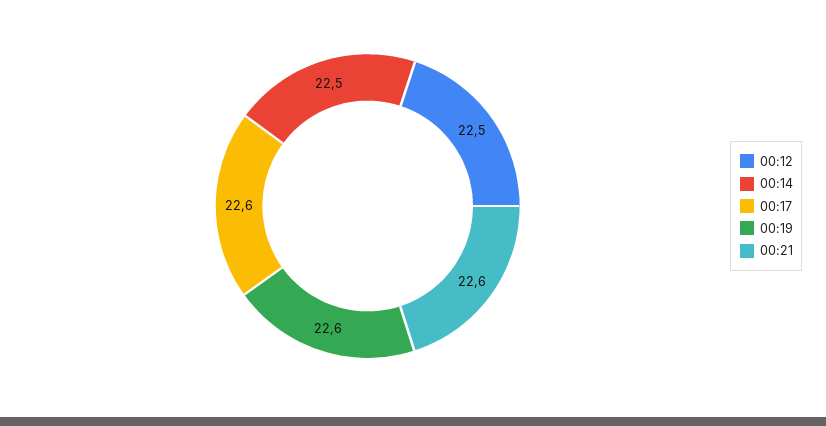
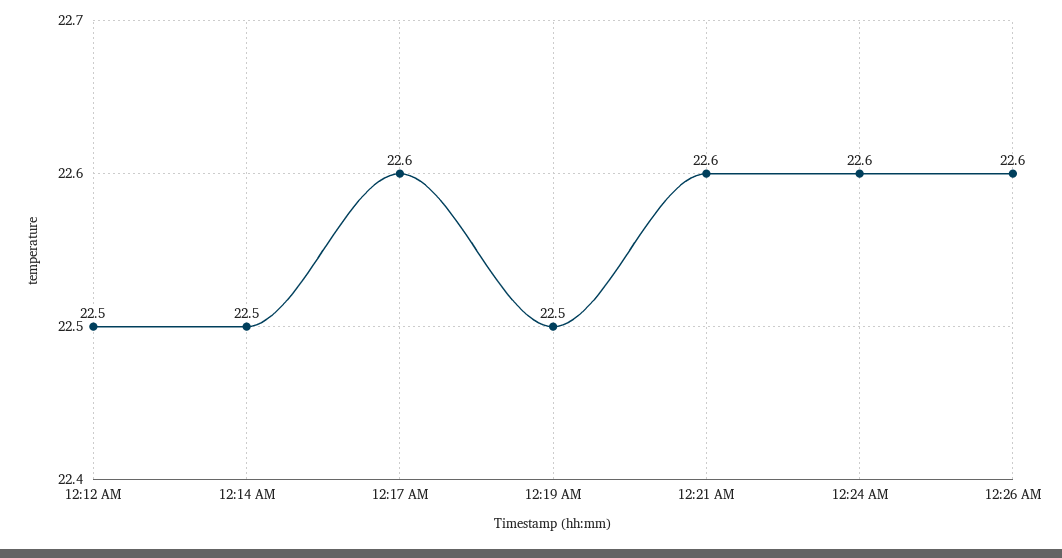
00:19: 22.6 -> 22.5
12:24 AM: none -> 22.6
12:26 AM: none -> 22.6

